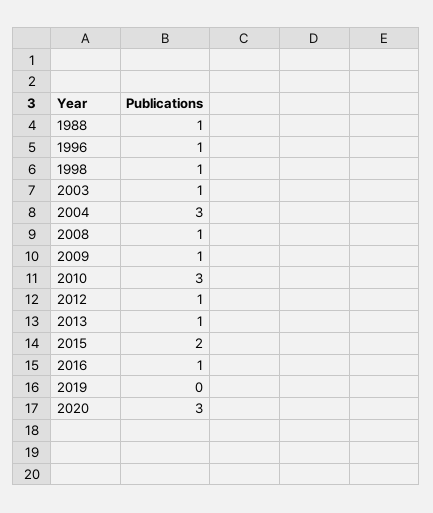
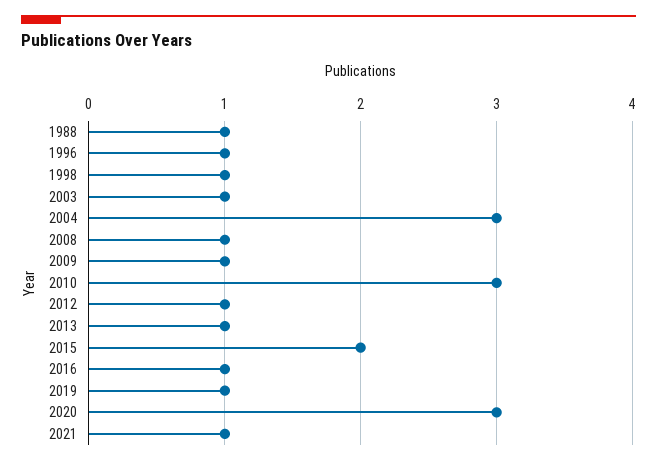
2019: 0 -> 1
2021: none -> 1

